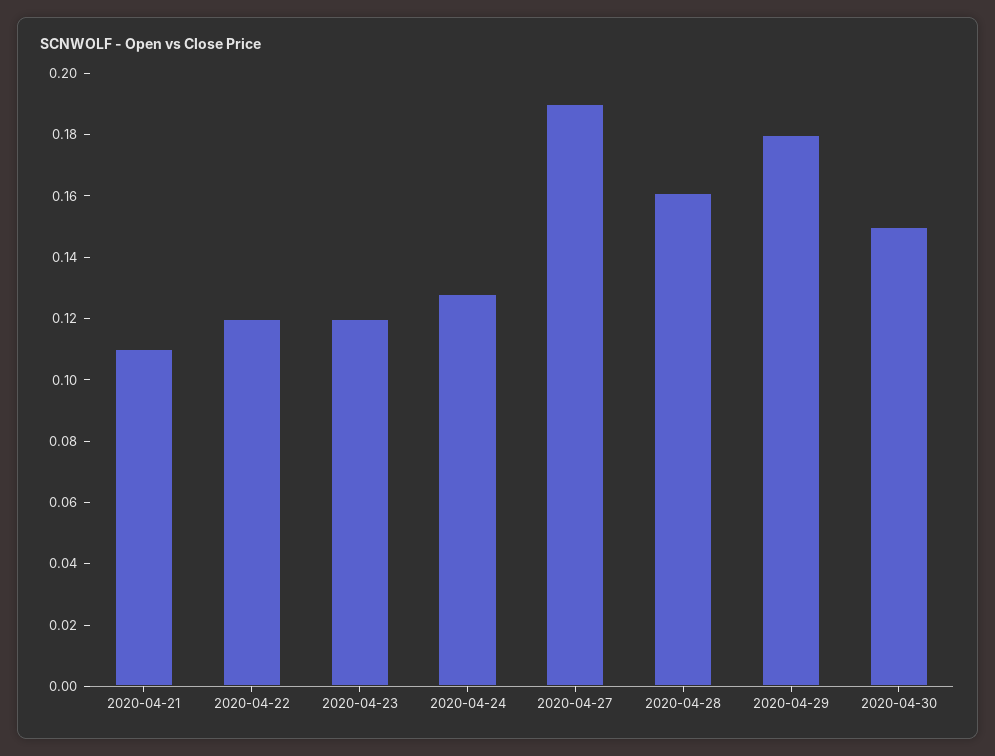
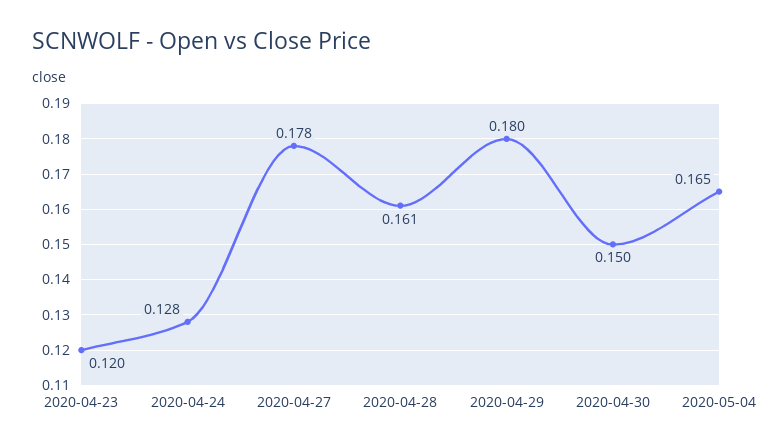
2020-04-21: 0.11 -> none
2020-04-22: 0.12 -> none
2020-04-27: 0.19 -> 0.178
2020-05-04: none -> 0.165

